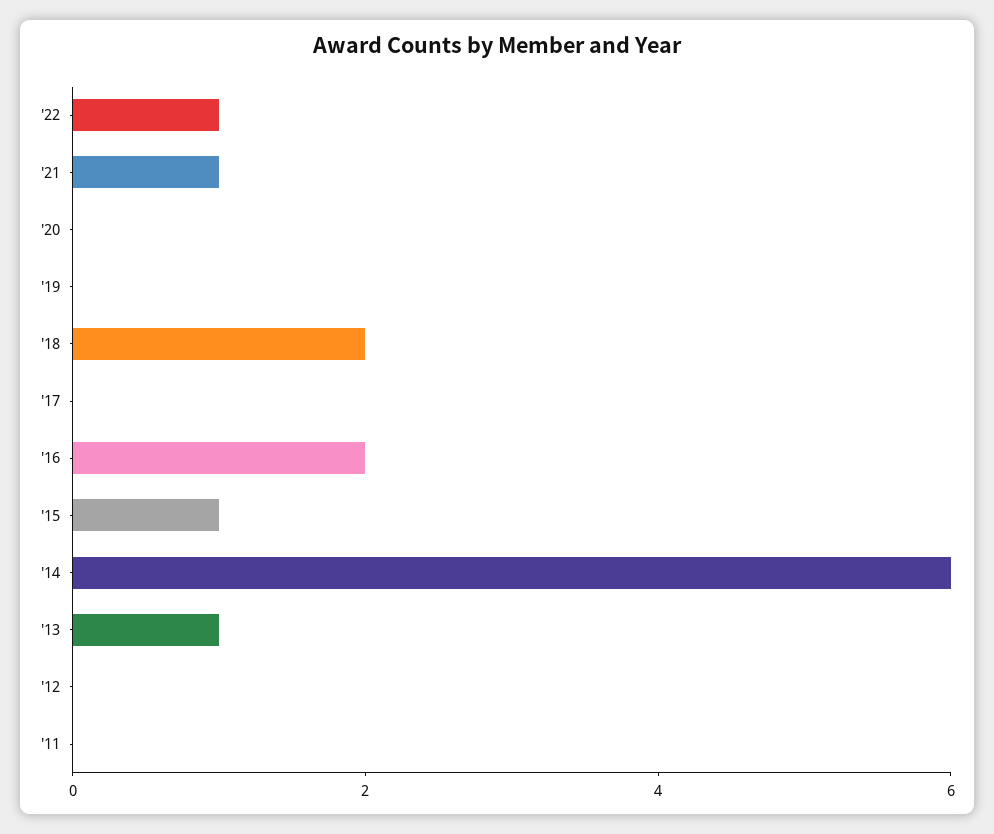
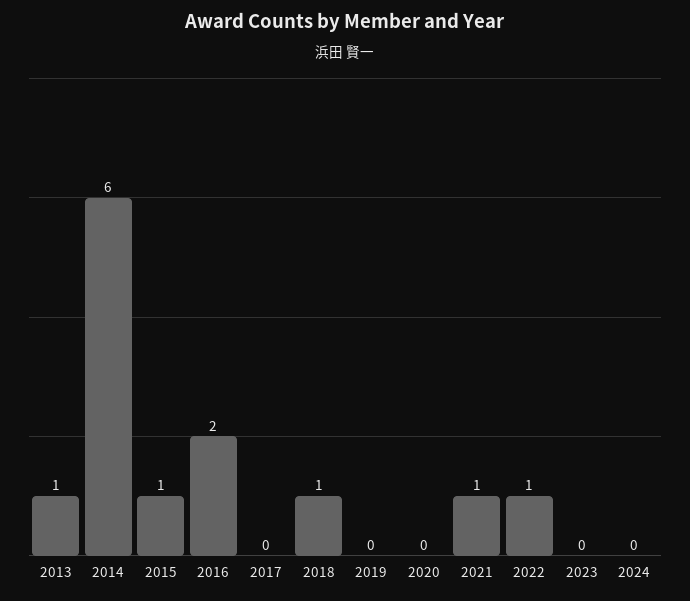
'18: 2 -> 1
'12: 0 -> none
'11: 0 -> none
2023: none -> 0
2024: none -> 0

